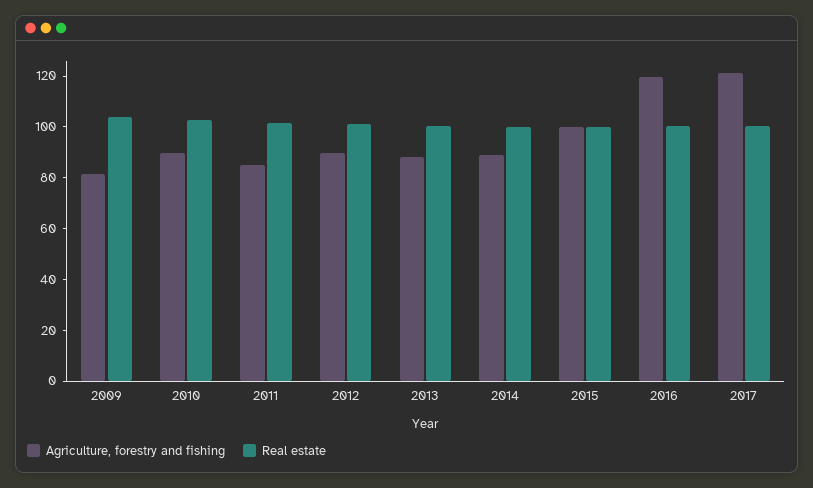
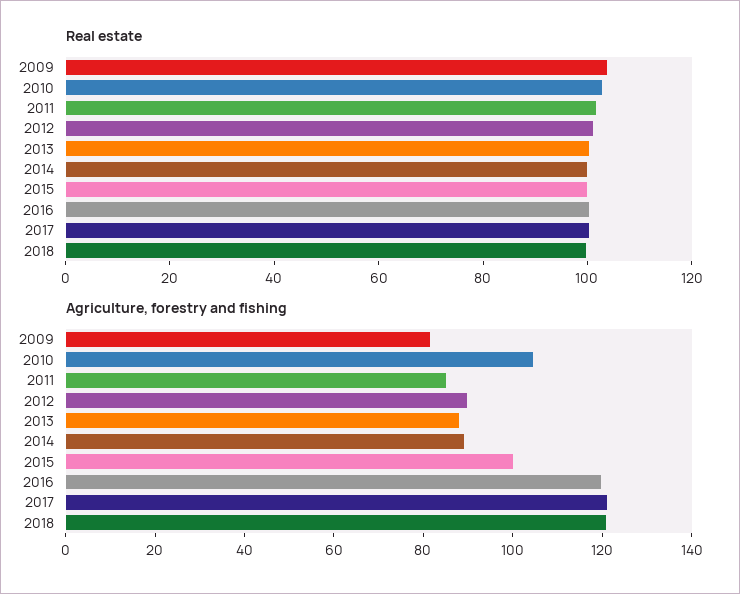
Agriculture, forestry and fishing, 2010: 90 -> 105
Real estate, 2018: none -> 100
Agriculture, forestry and fishing, 2018: none -> 120

